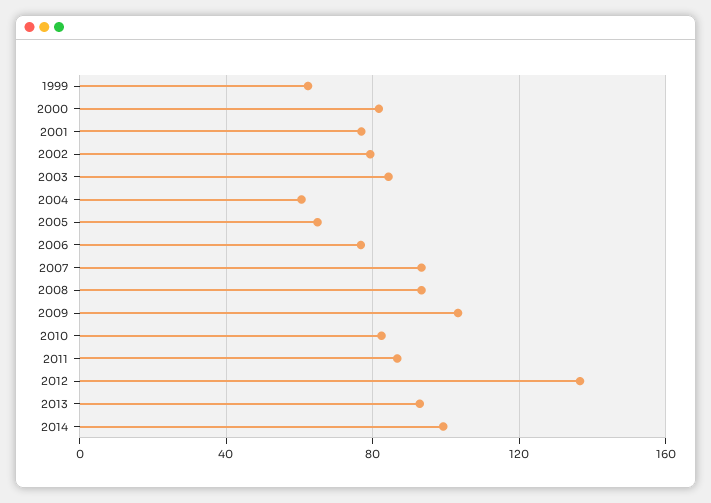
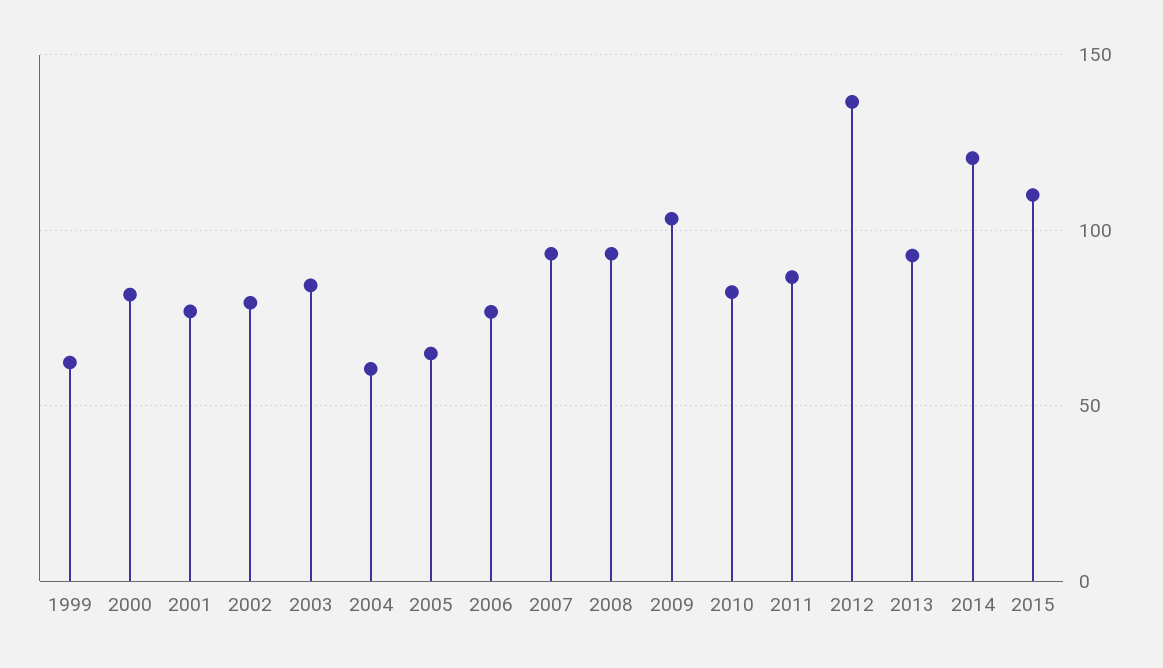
2014: 100 -> 120
2015: none -> 110

